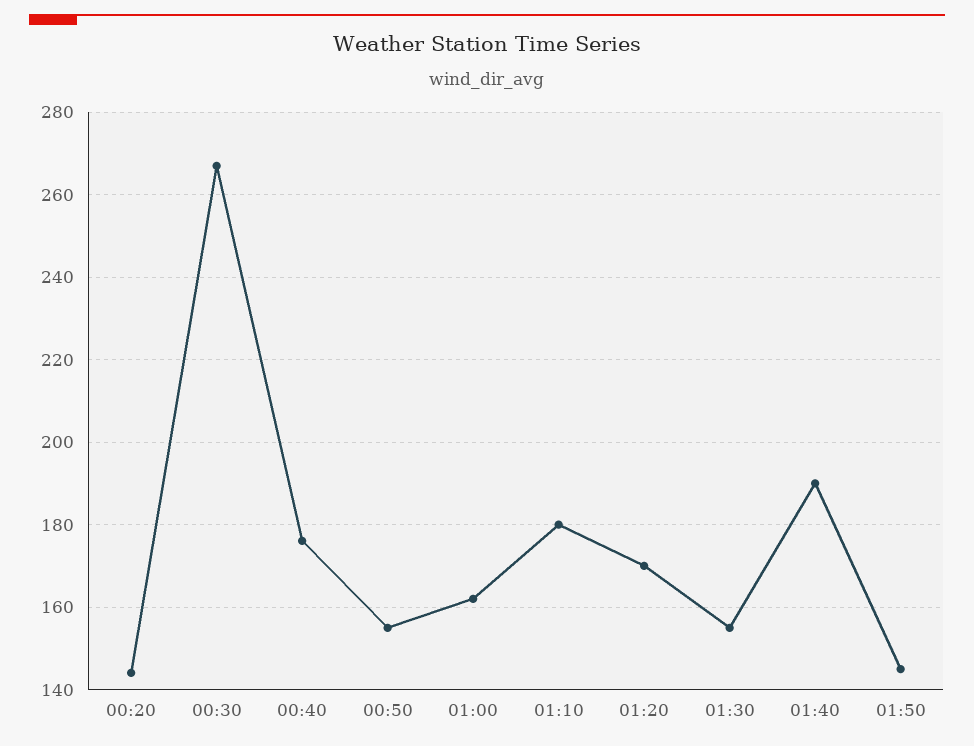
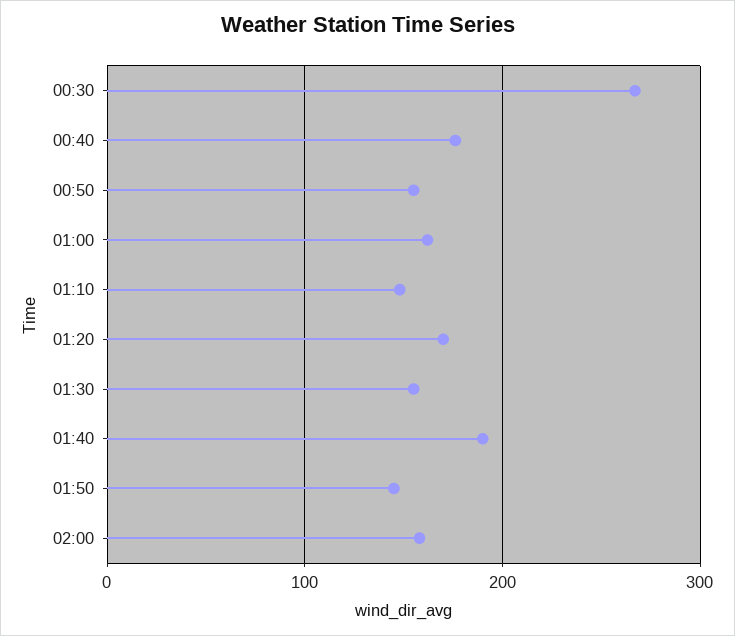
00:20: 144 -> none
01:10: 180 -> 150
02:00: none -> 160

